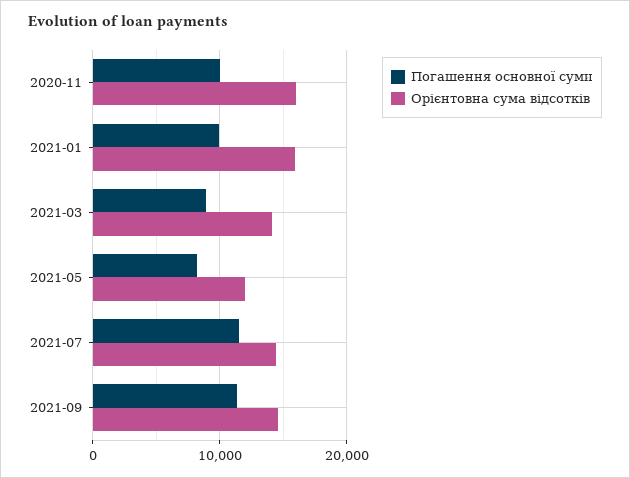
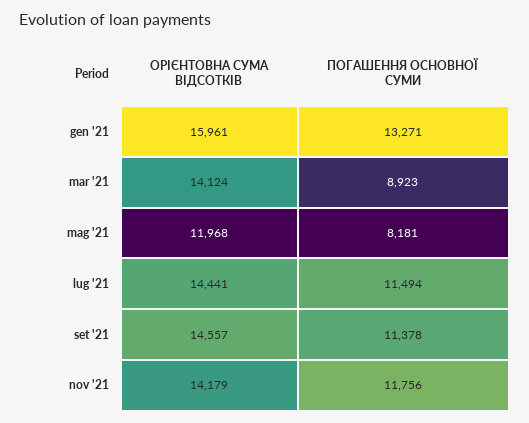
Погашення основної суми, 2020-11: 10000 -> none
Орієнтовна сума відсотків, 2020-11: 16000 -> none
Погашення основної суми, 2021-01: 10000 -> 13271
Орієнтовна сума відсотків, nov '21: none -> 14179
Погашення основної суми, nov '21: none -> 11756

